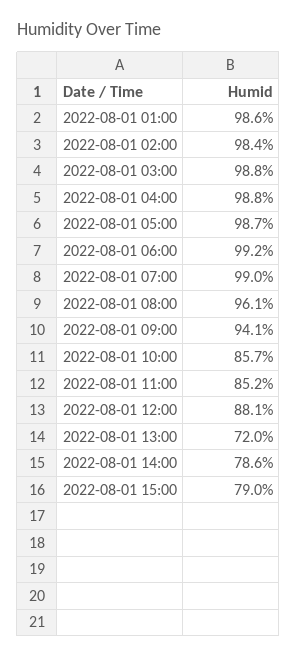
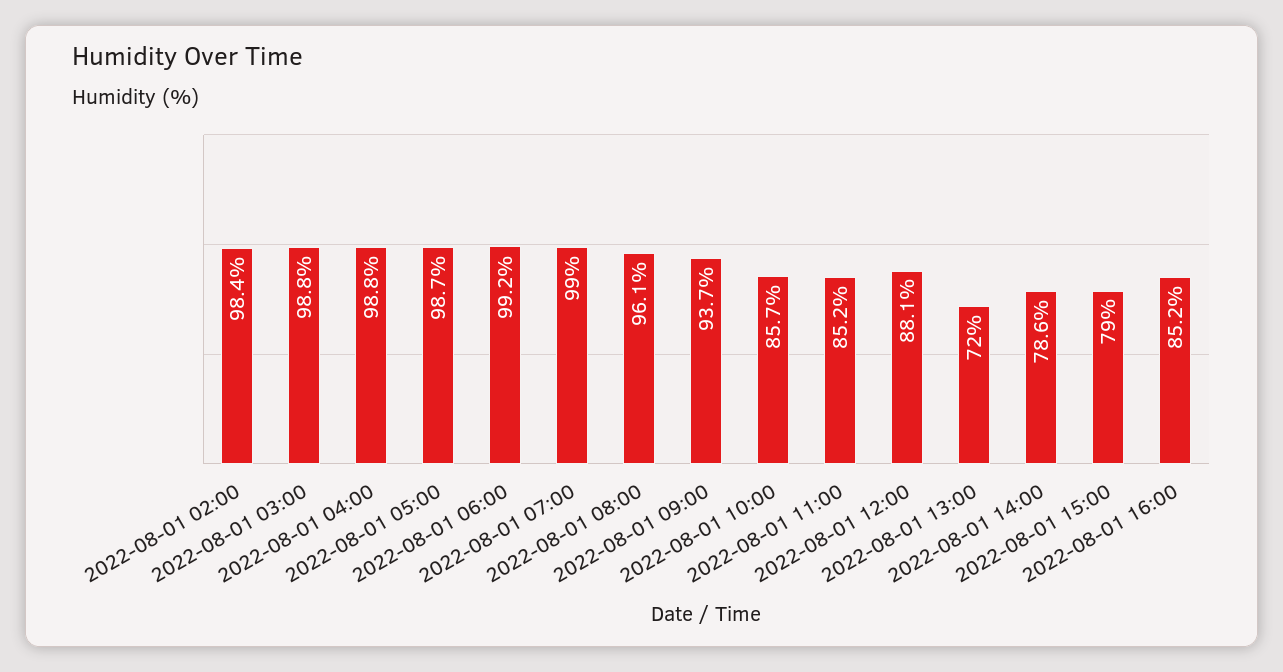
2022-08-01 01:00: 98.6 -> none
2022-08-01 09:00: 94.1 -> 93.7
2022-08-01 16:00: none -> 85.2

